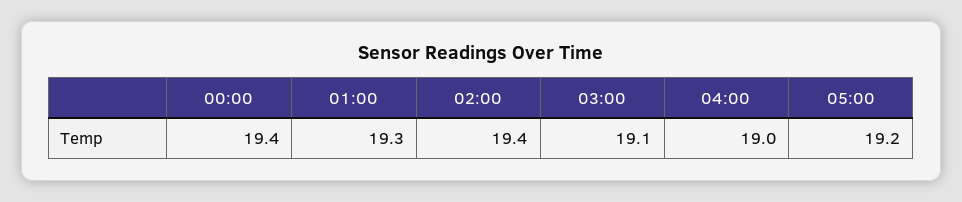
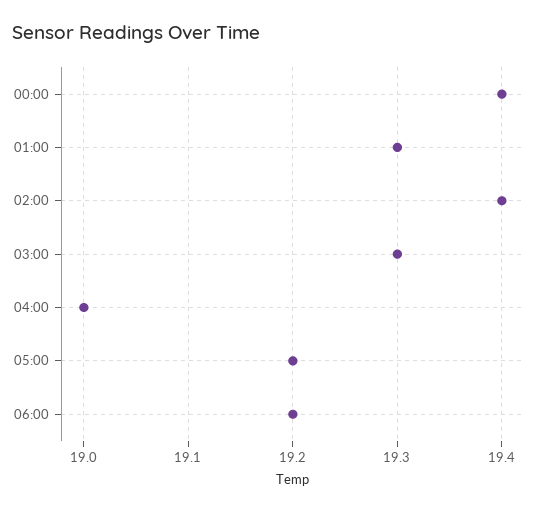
03:00: 19.1 -> 19.3
06:00: none -> 19.2

